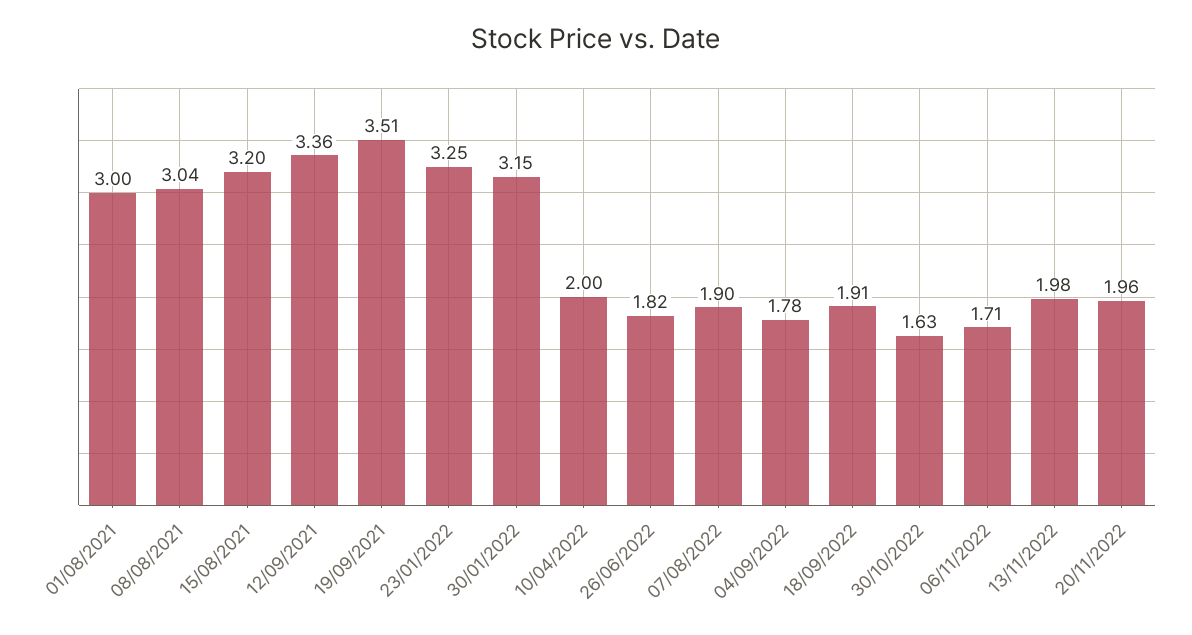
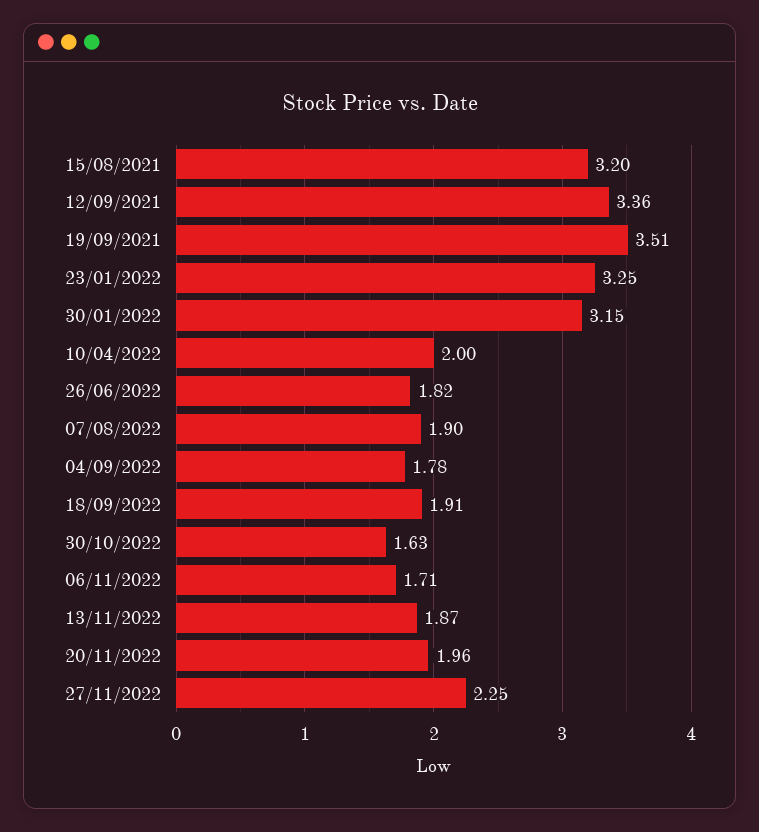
01/08/2021: 3 -> none
08/08/2021: 3.04 -> none
13/11/2022: 1.98 -> 1.87
27/11/2022: none -> 2.25

